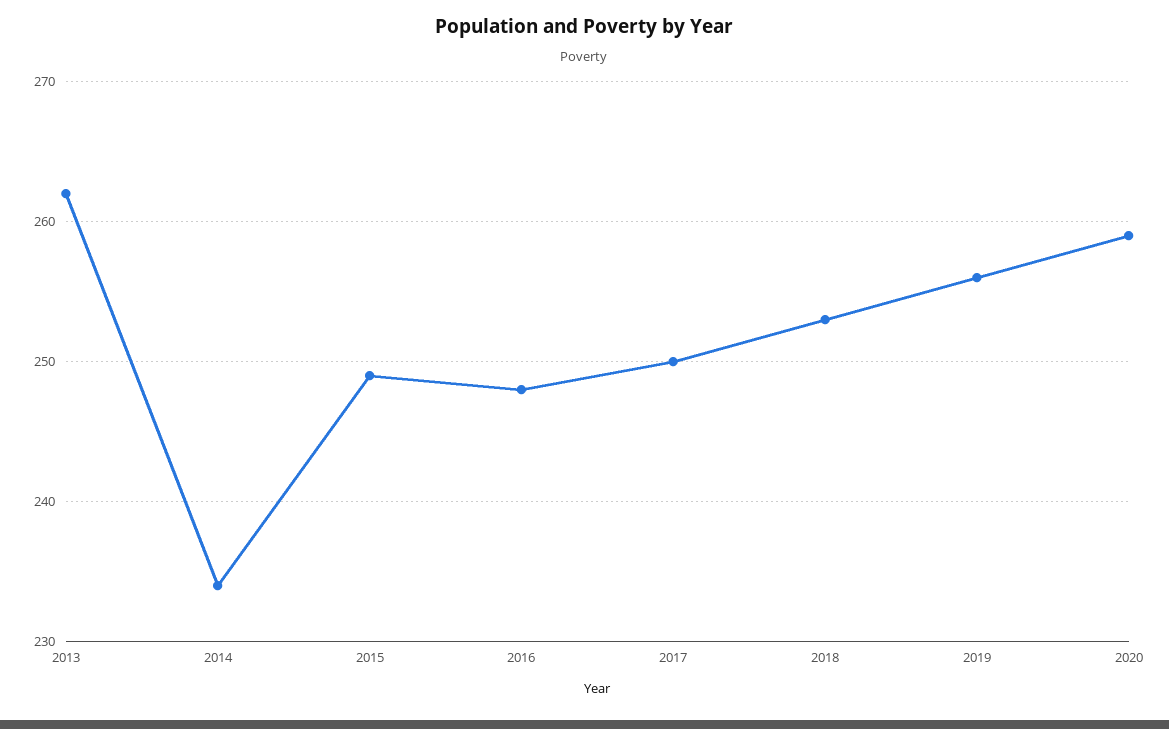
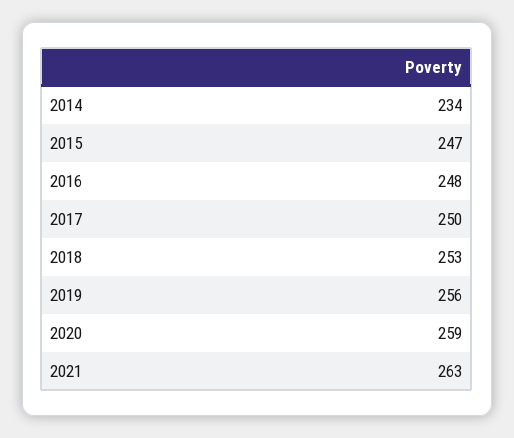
2013: 262 -> none
2015: 249 -> 247
2021: none -> 263

